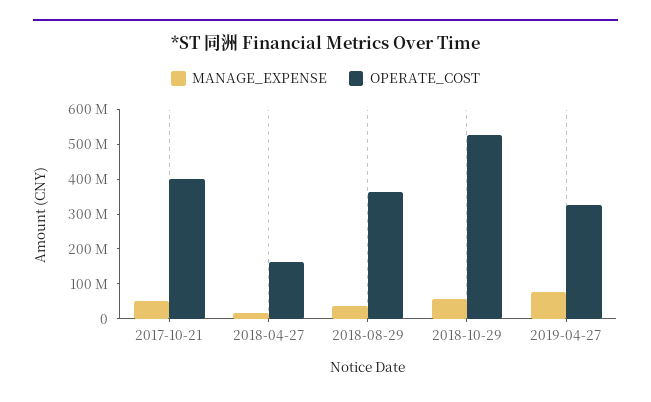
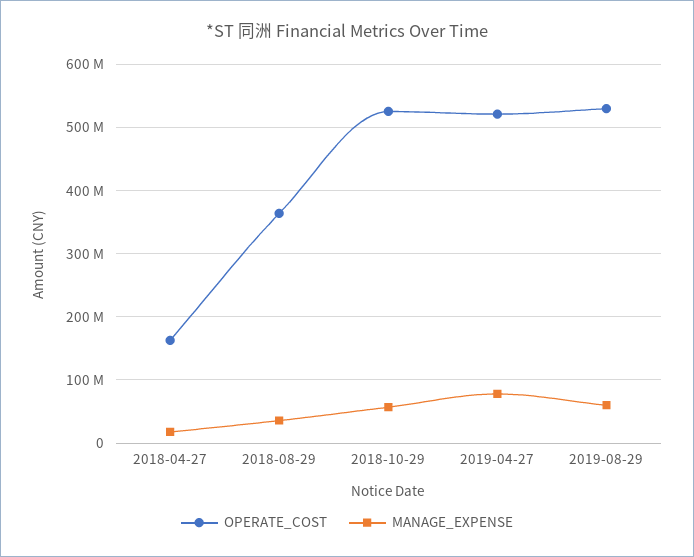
MANAGE_EXPENSE, 2017-10-21: 50000000 -> none
OPERATE_COST, 2017-10-21: 400000000 -> none
OPERATE_COST, 2019-04-27: 325000000 -> 520000000
OPERATE_COST, 2019-08-29: none -> 530000000
MANAGE_EXPENSE, 2019-08-29: none -> 60000000

